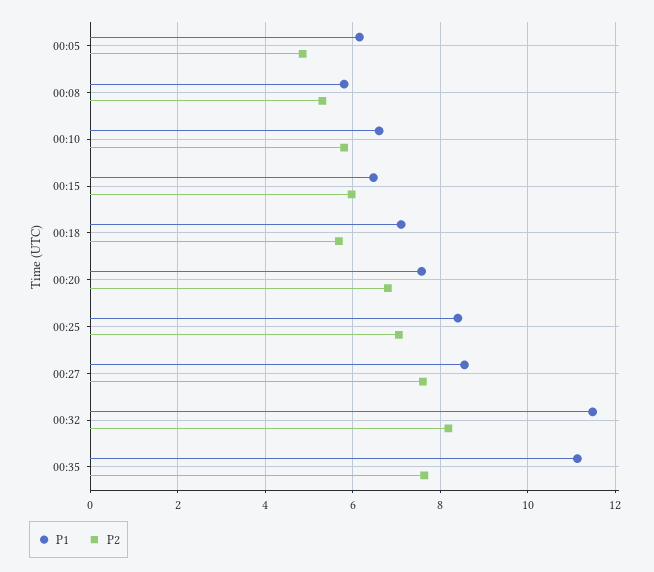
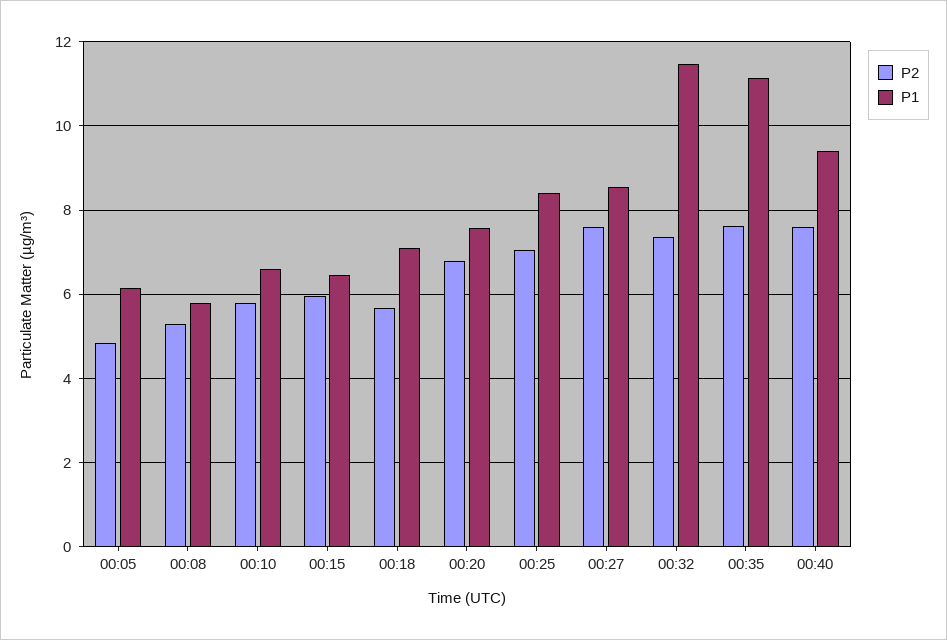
P2, 00:32: 8.2 -> 7.4
P2, 00:40: none -> 7.6
P1, 00:40: none -> 9.4

